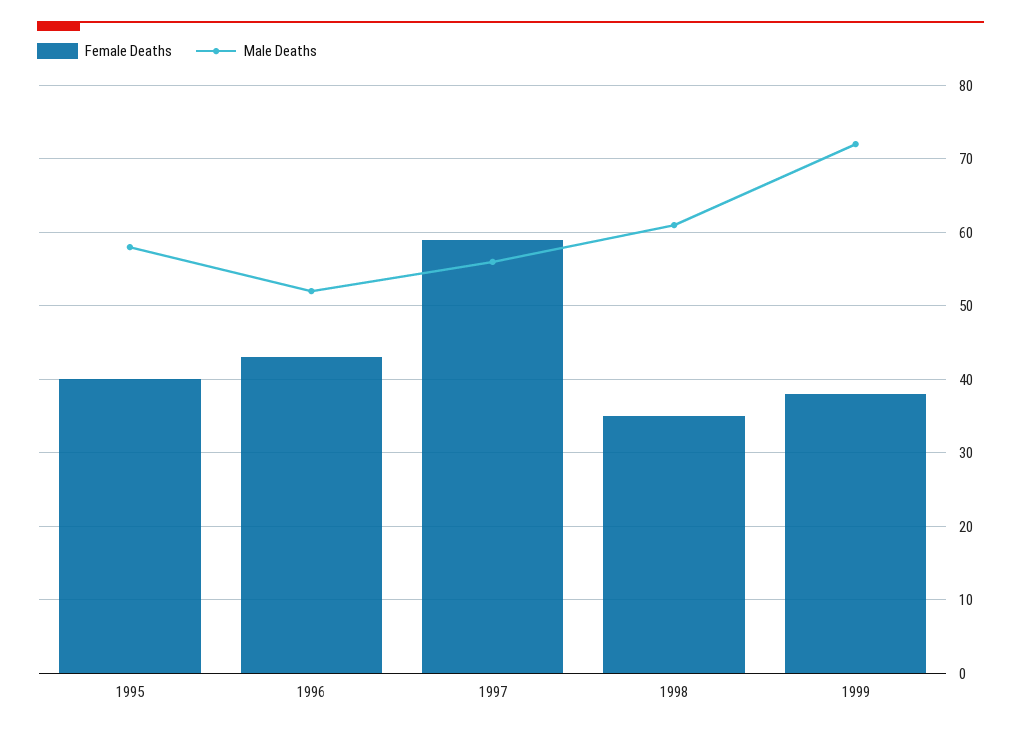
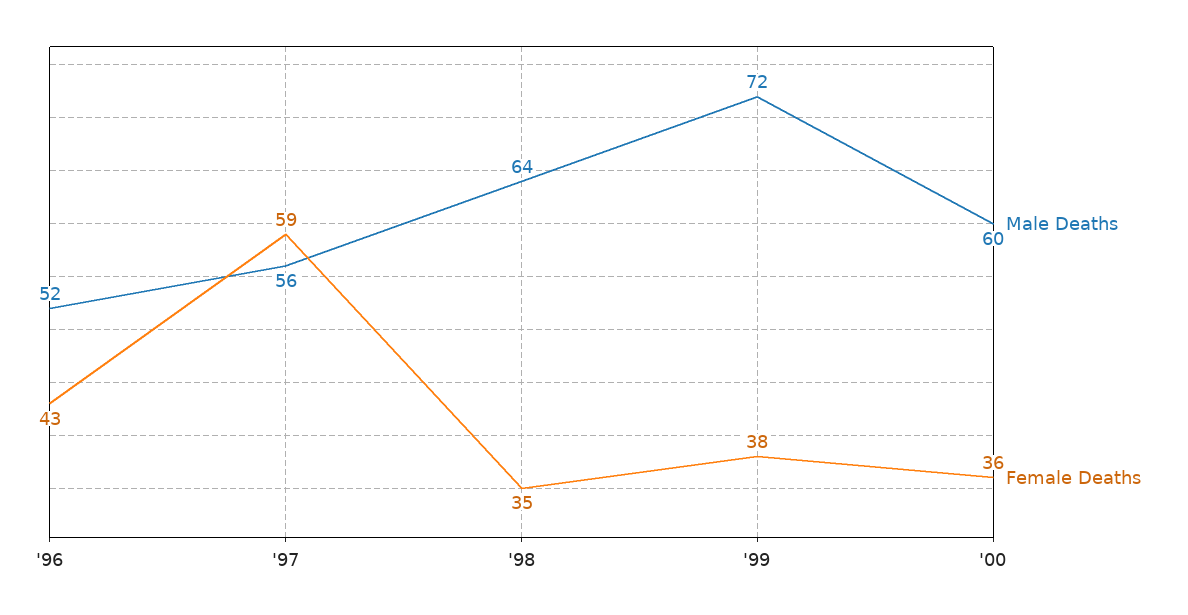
Female Deaths, 1995: 40 -> none
Male Deaths, 1995: 58 -> none
Male Deaths, 1998: 61 -> 64
Male Deaths, '00: none -> 60
Female Deaths, '00: none -> 36

